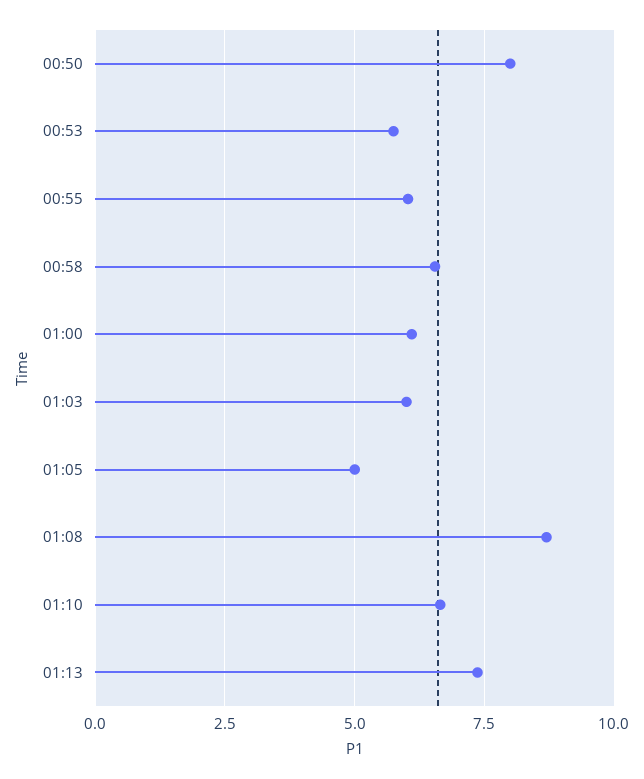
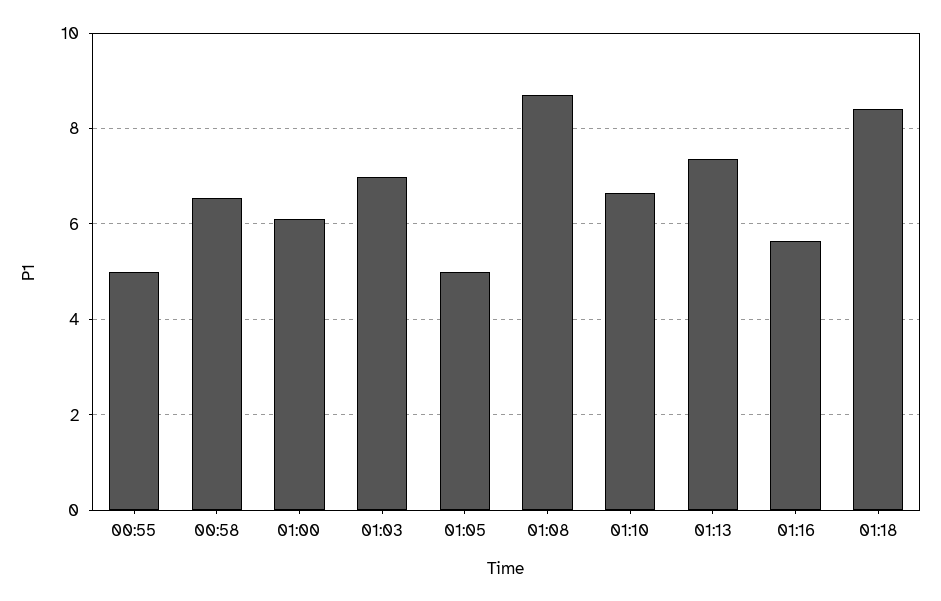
00:50: 8 -> none
00:53: 5.75 -> none
00:55: 6 -> 5
01:03: 6 -> 7
01:16: none -> 5.6
01:18: none -> 8.4

